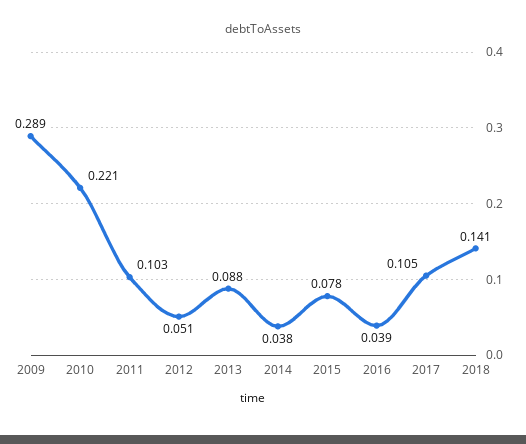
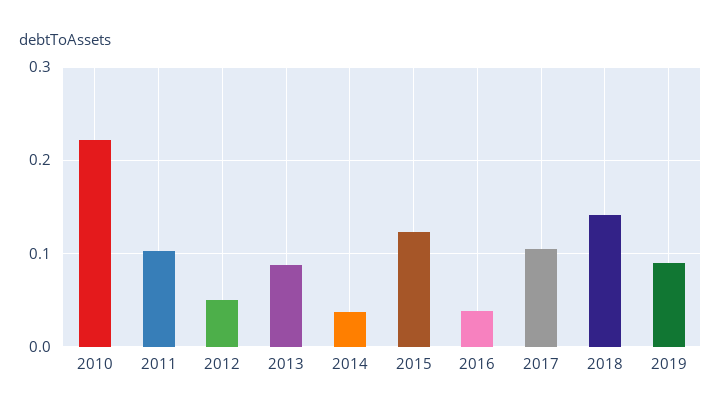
2009: 0.289 -> none
2015: 0.078 -> 0.12
2019: none -> 0.09

